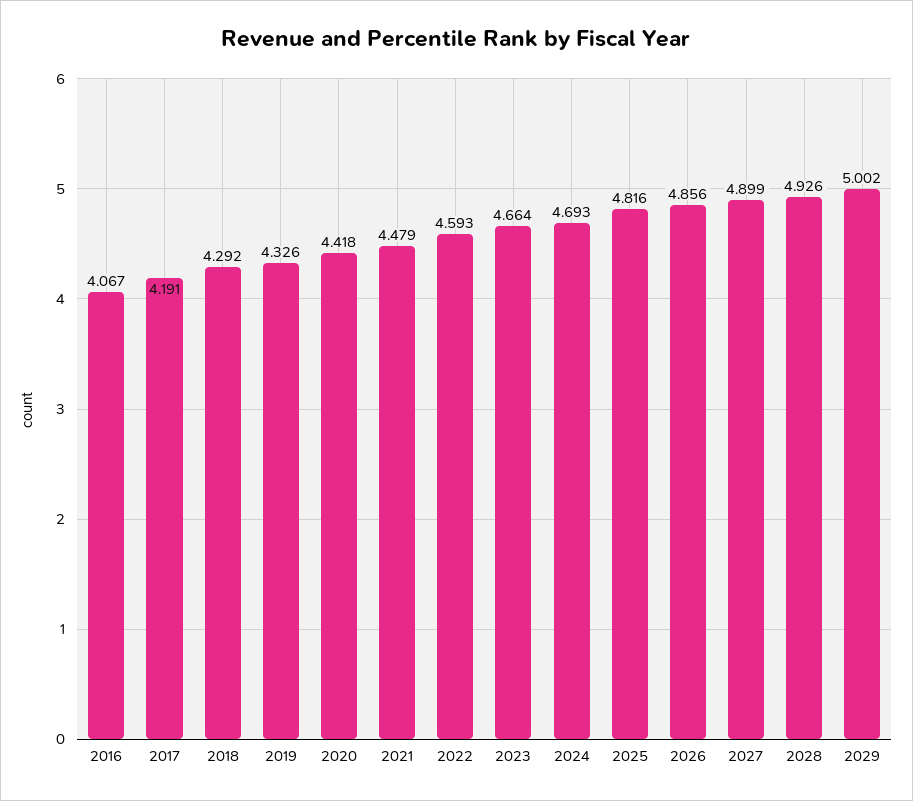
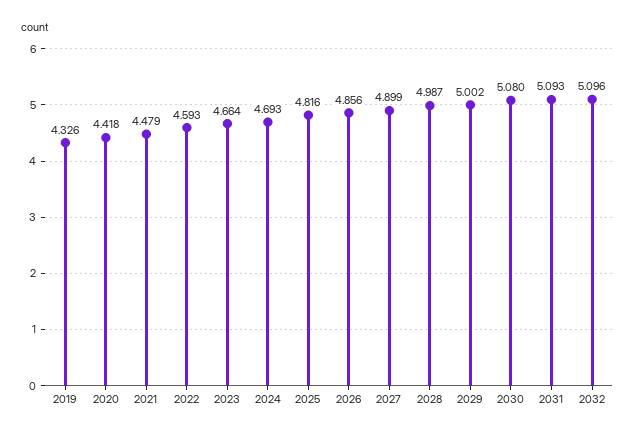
2016: 4.067 -> none
2017: 4.191 -> none
2018: 4.292 -> none
2028: 4.926 -> 4.987
2030: none -> 5.08
2031: none -> 5.093
2032: none -> 5.096

